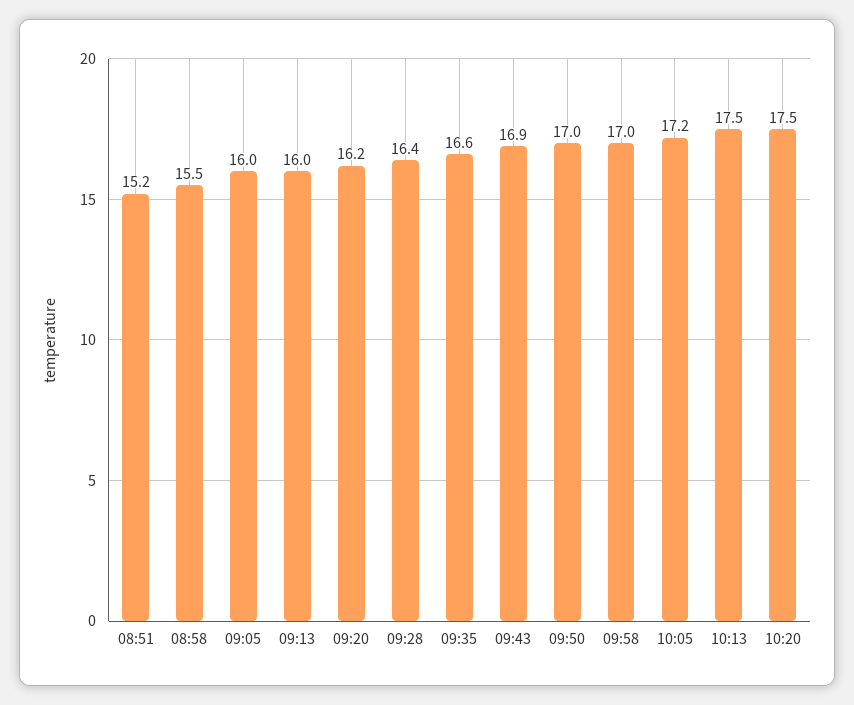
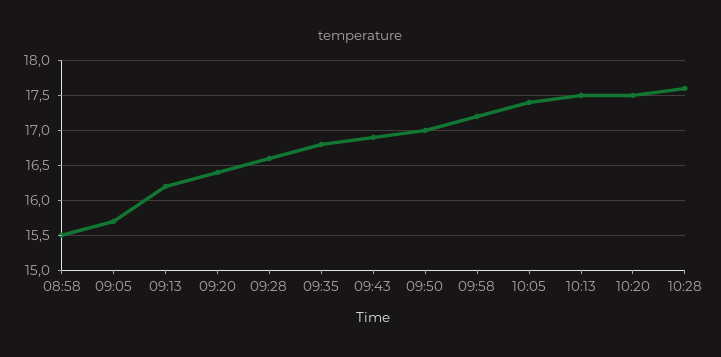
08:51: 15.2 -> none
09:05: 16 -> 15.7
09:13: 16 -> 16.2
09:20: 16.2 -> 16.4
09:28: 16.4 -> 16.6
09:35: 16.6 -> 16.8
09:58: 17 -> 17.2
10:05: 17.2 -> 17.4
10:28: none -> 17.6

